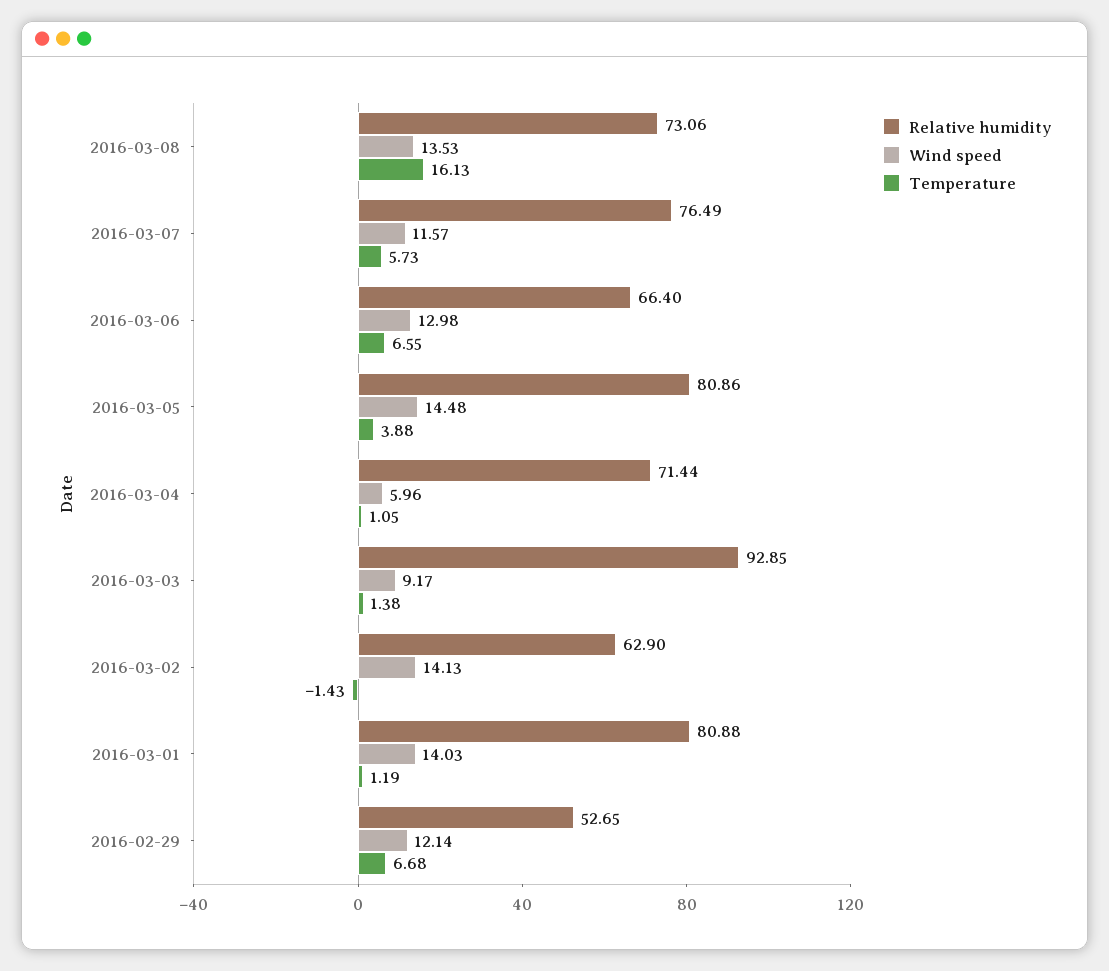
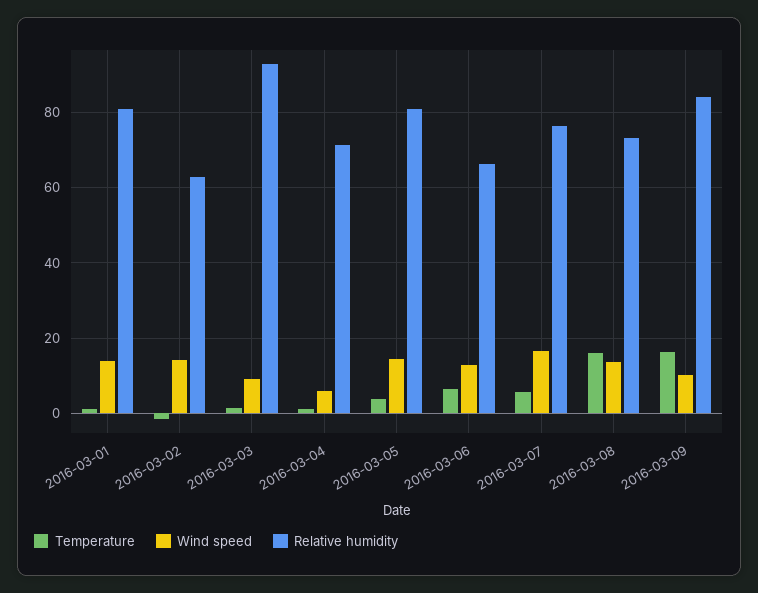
Wind speed, 2016-03-07: 11.57 -> 16
Relative humidity, 2016-02-29: 52.65 -> none
Wind speed, 2016-02-29: 12.14 -> none
Temperature, 2016-02-29: 6.68 -> none
Temperature, 2016-03-09: none -> 16
Wind speed, 2016-03-09: none -> 10
Relative humidity, 2016-03-09: none -> 84

